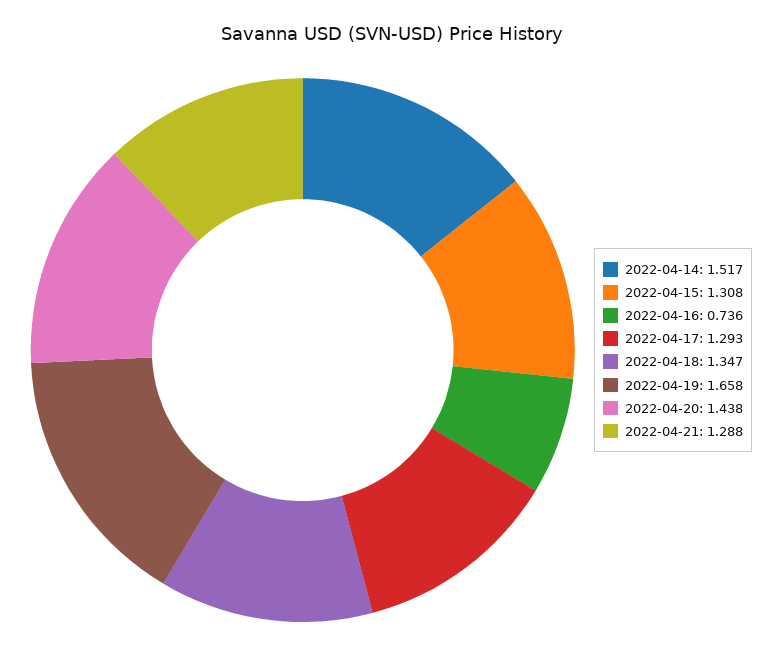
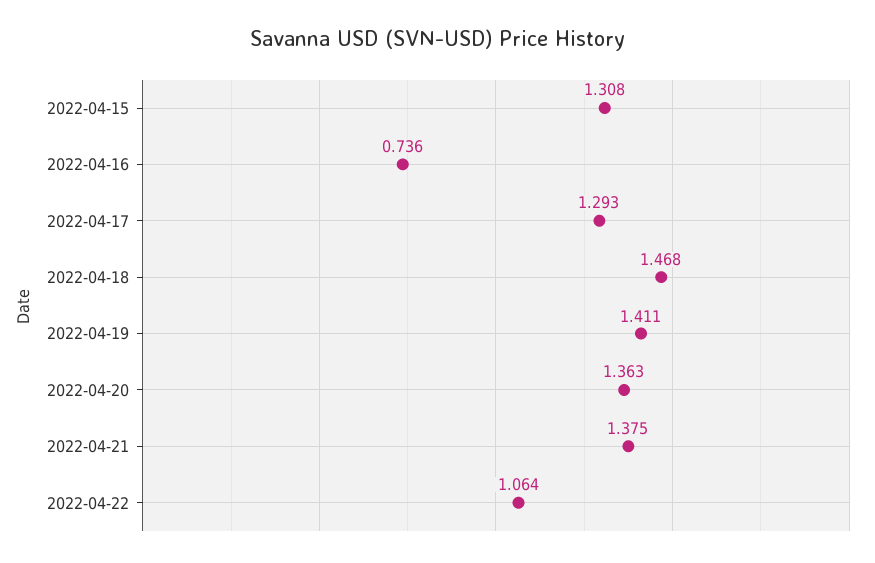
2022-04-14: 1.517 -> none
2022-04-18: 1.347 -> 1.468
2022-04-19: 1.658 -> 1.411
2022-04-20: 1.438 -> 1.363
2022-04-21: 1.288 -> 1.375
2022-04-22: none -> 1.064

